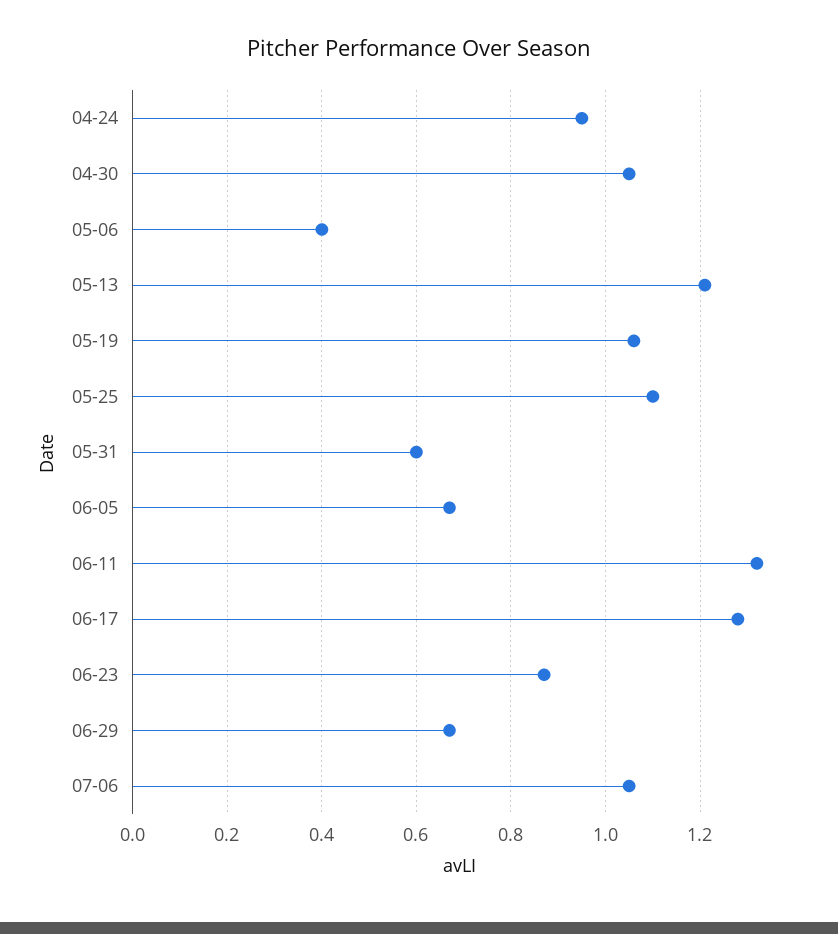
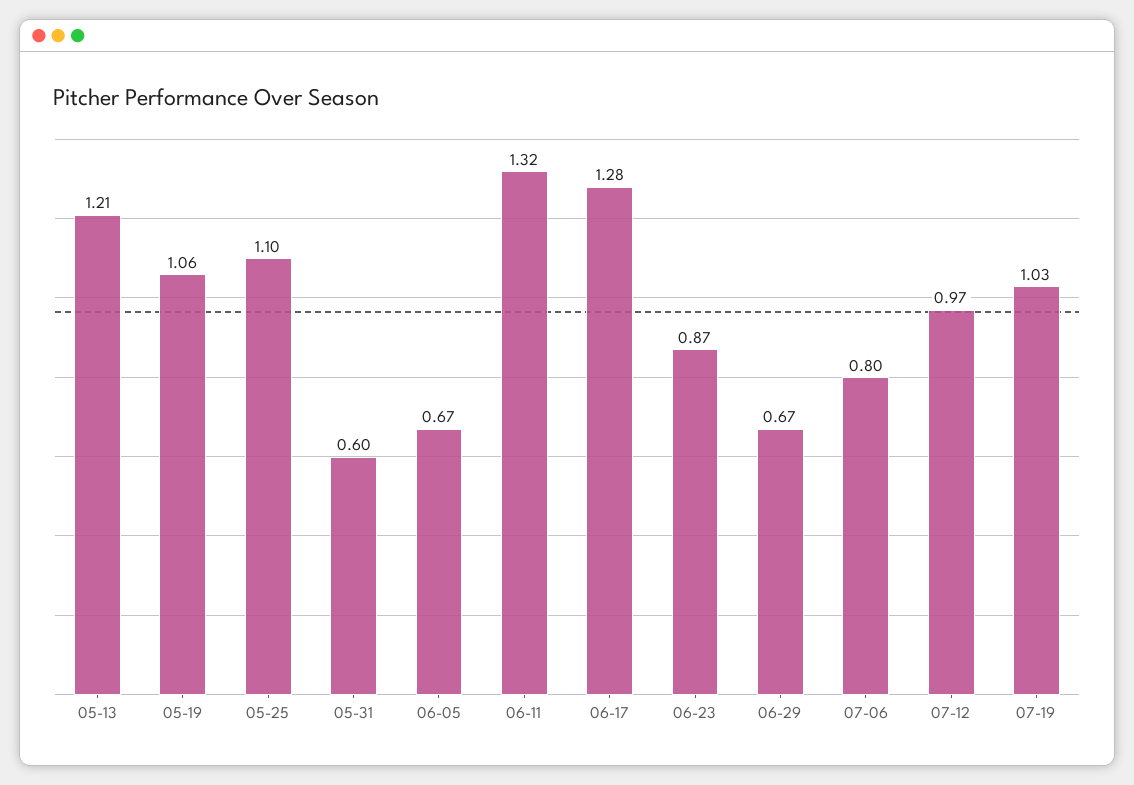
04-24: 0.95 -> none
04-30: 1.05 -> none
05-06: 0.4 -> none
07-06: 1.05 -> 0.8
07-12: none -> 0.97
07-19: none -> 1.03

